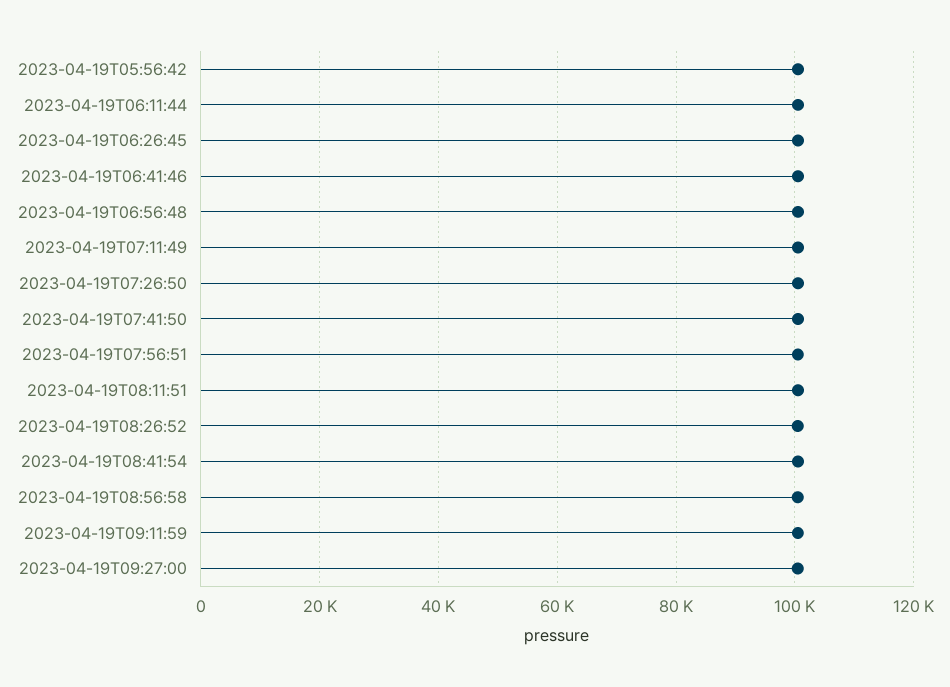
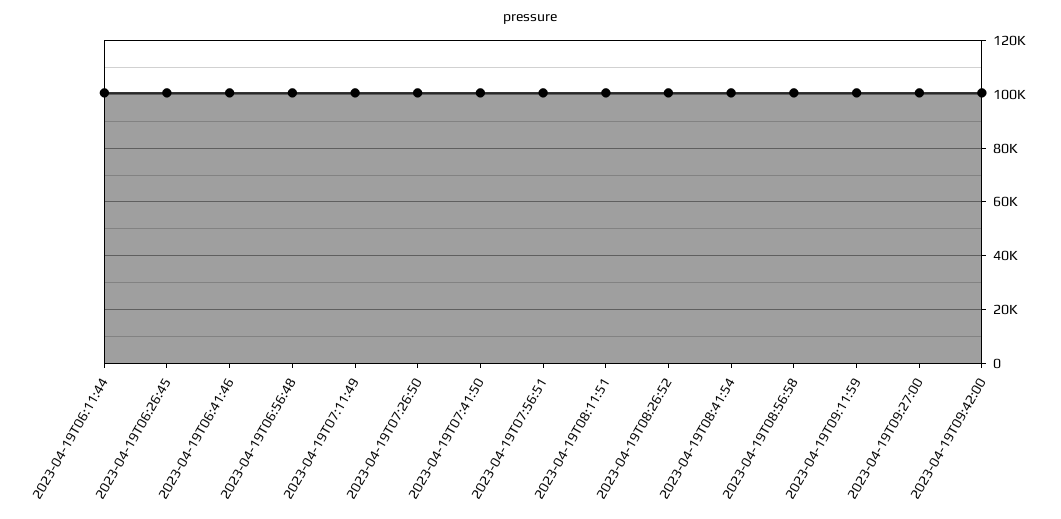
2023-04-19T05:56:42: 100000 -> none
2023-04-19T09:42:00: none -> 100000

